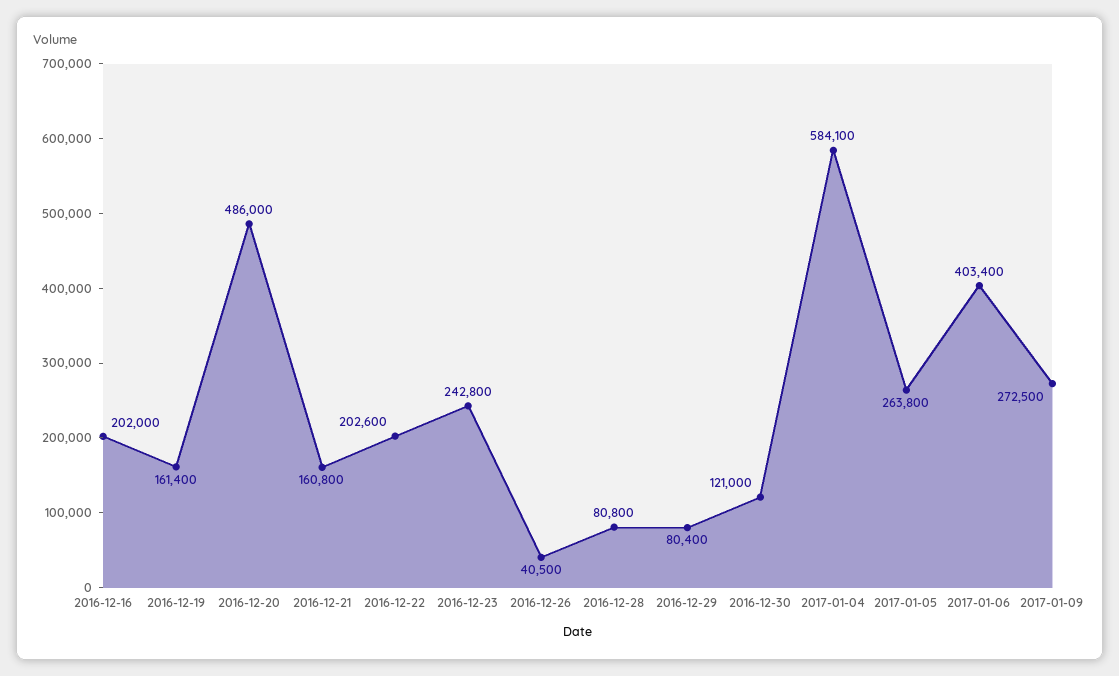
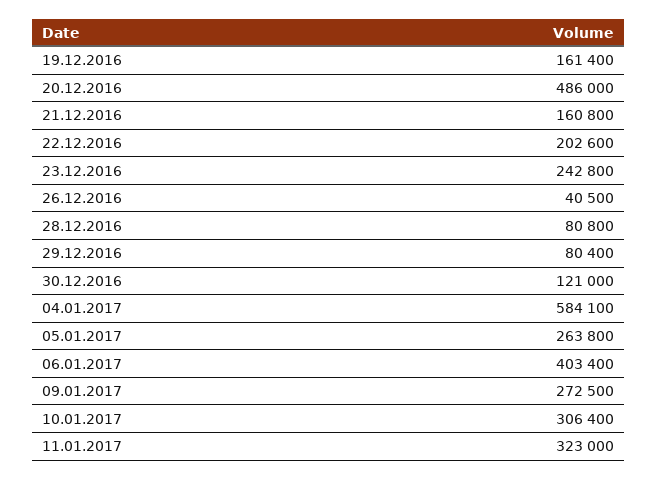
2016-12-16: 202000 -> none
10.01.2017: none -> 306400
11.01.2017: none -> 323000

